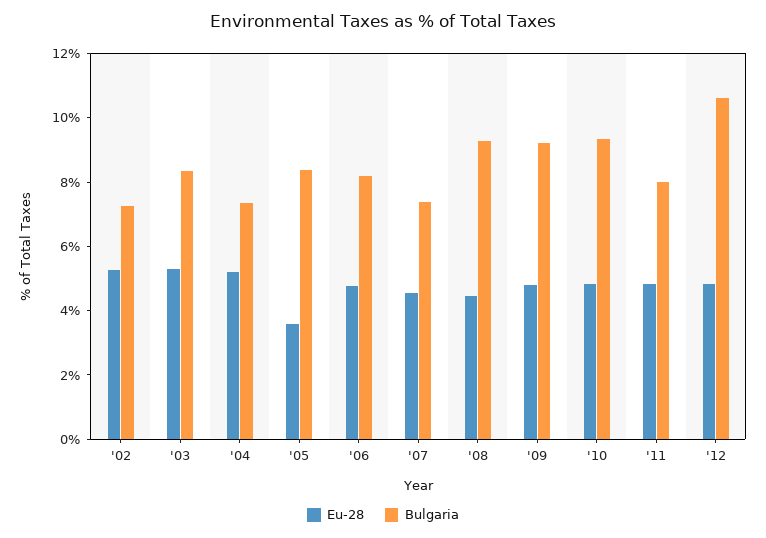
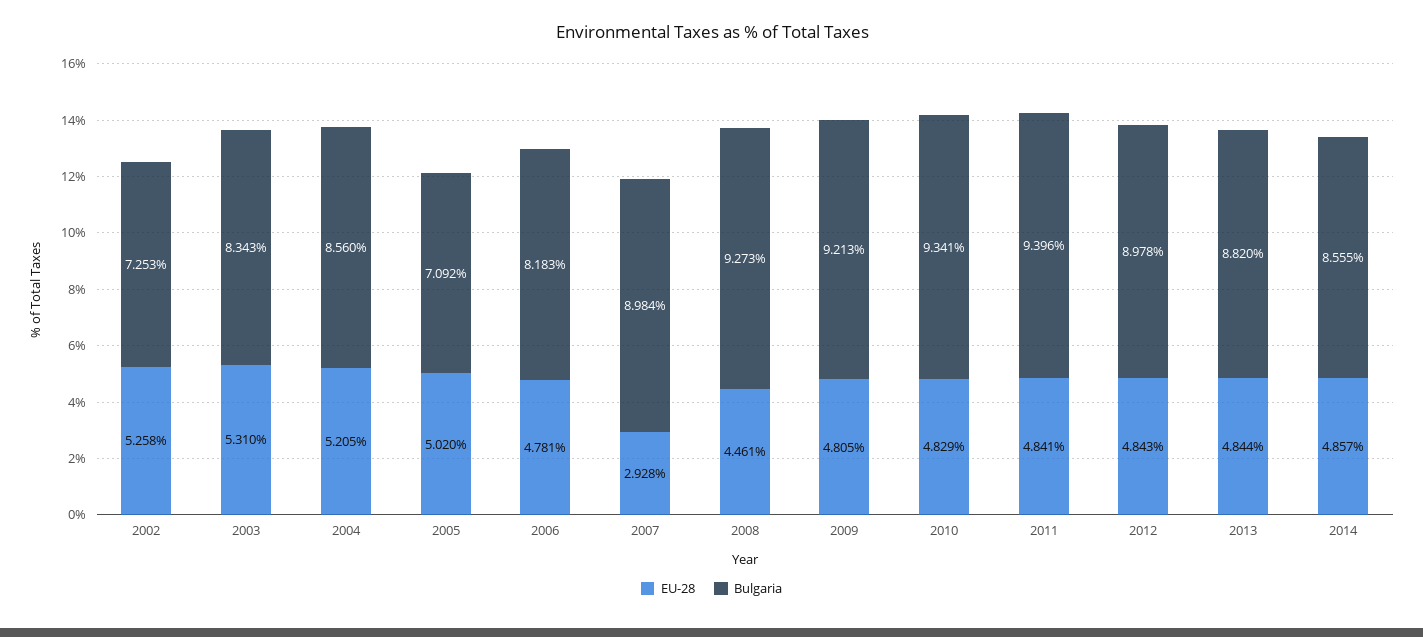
Bulgaria, '04: 7.5 -> 8.56
Eu-28, '05: 3.5 -> 5.02
Bulgaria, '05: 8.5 -> 7.092
Eu-28, '07: 4.5 -> 2.928
Bulgaria, '07: 7.5 -> 8.984
Bulgaria, '11: 8 -> 9.396
Bulgaria, '12: 10.5 -> 8.978
Eu-28, 2013: none -> 4.844
Bulgaria, 2013: none -> 8.82
Eu-28, 2014: none -> 4.857
Bulgaria, 2014: none -> 8.555

